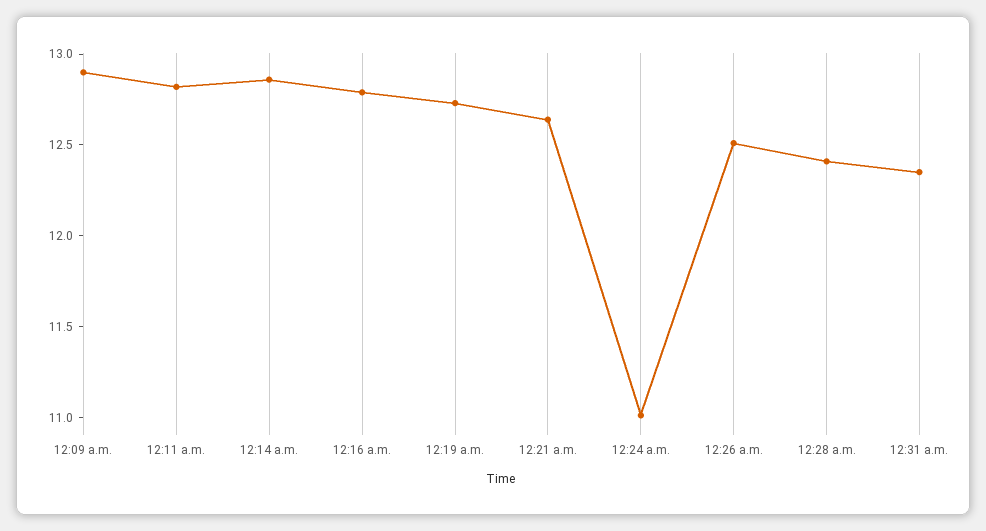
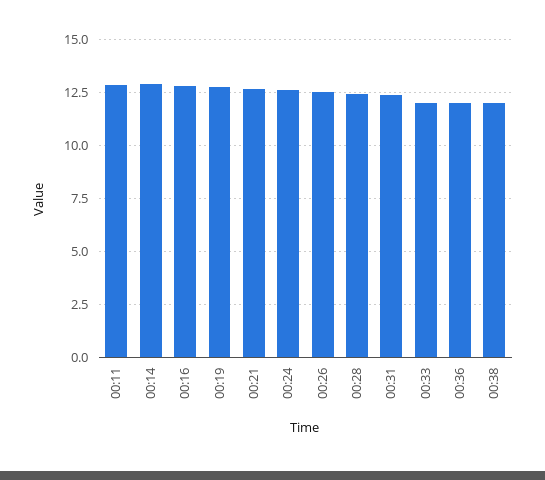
12:09 a.m.: 12.9 -> none
12:24 a.m.: 11 -> 12.5
00:33: none -> 12
00:36: none -> 12
00:38: none -> 12

